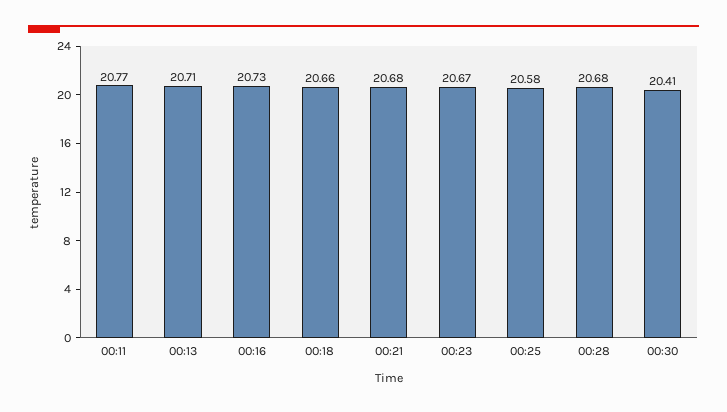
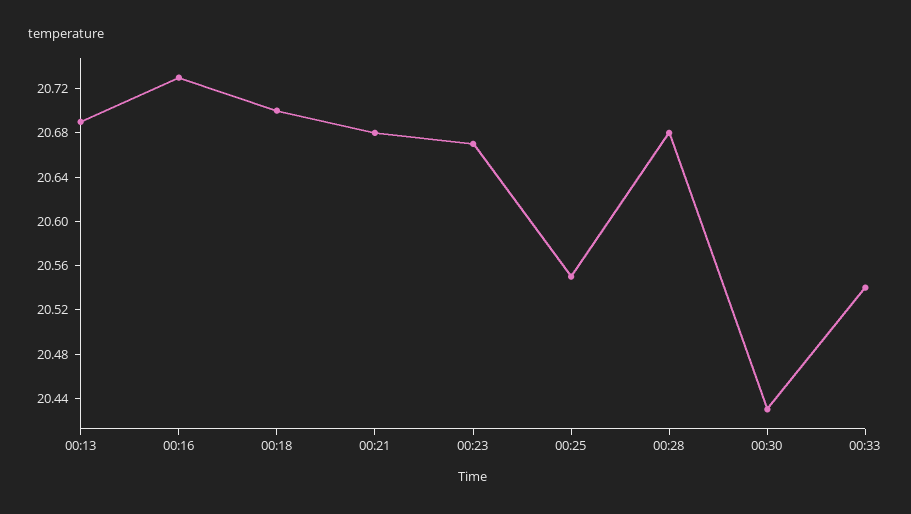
00:11: 20.77 -> none
00:13: 20.71 -> 20.69
00:18: 20.66 -> 20.7
00:25: 20.58 -> 20.55
00:30: 20.41 -> 20.43
00:33: none -> 20.54

